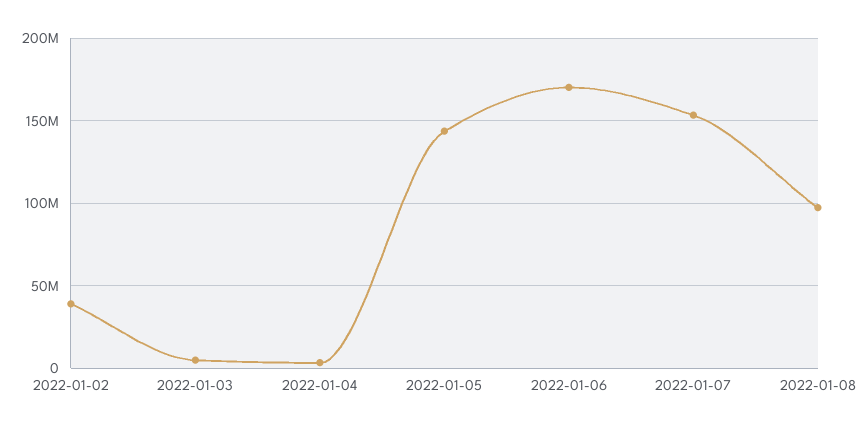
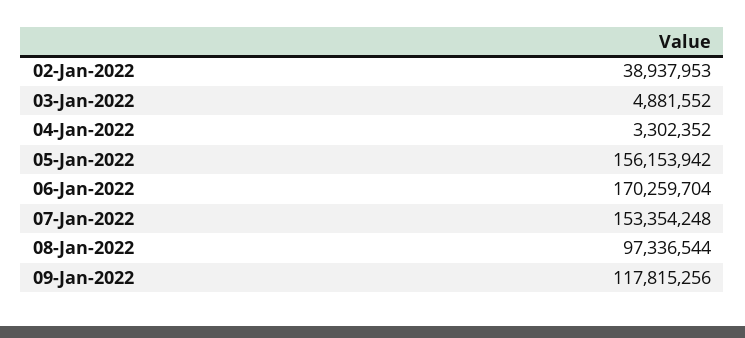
2022-01-05: 145000000 -> 156153942
09-Jan-2022: none -> 117815256

